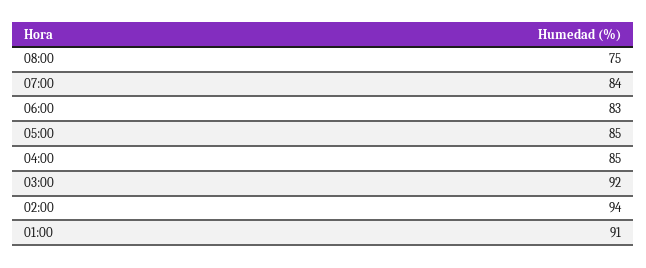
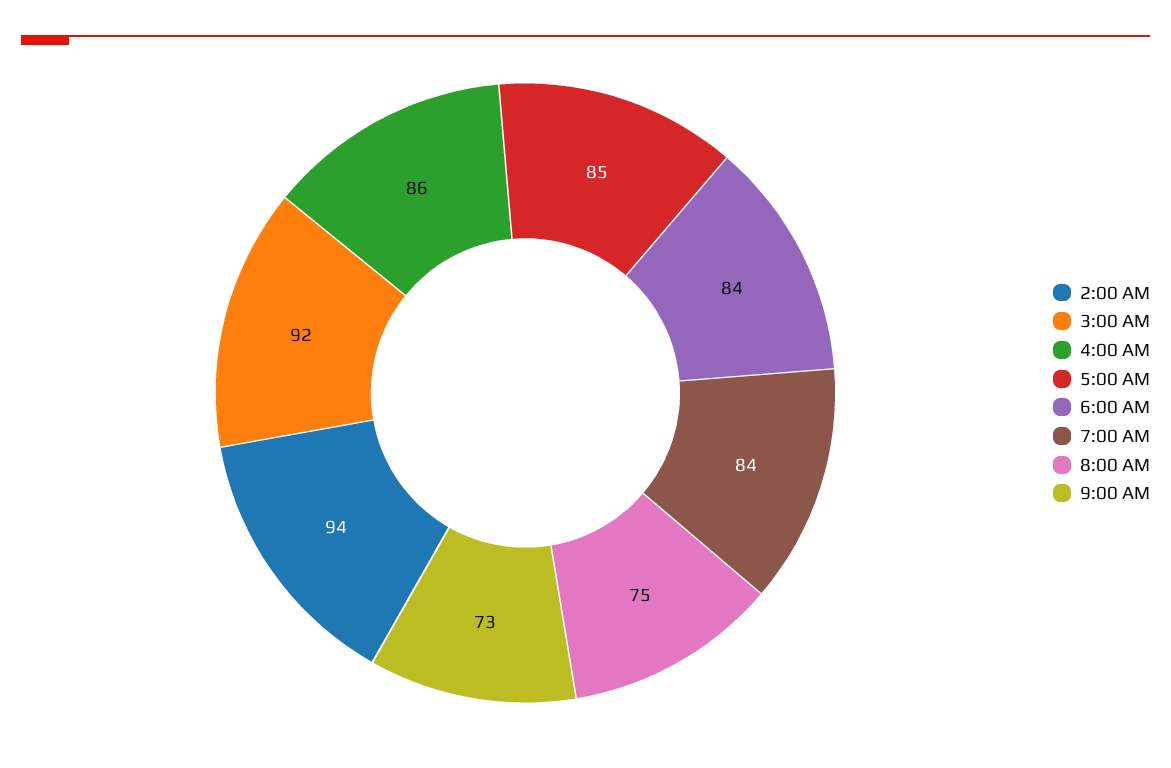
06:00: 83 -> 84
04:00: 85 -> 86
01:00: 91 -> none
9:00 AM: none -> 73

